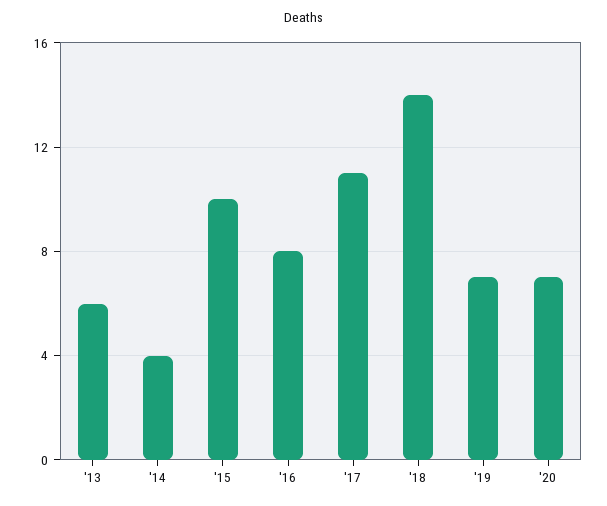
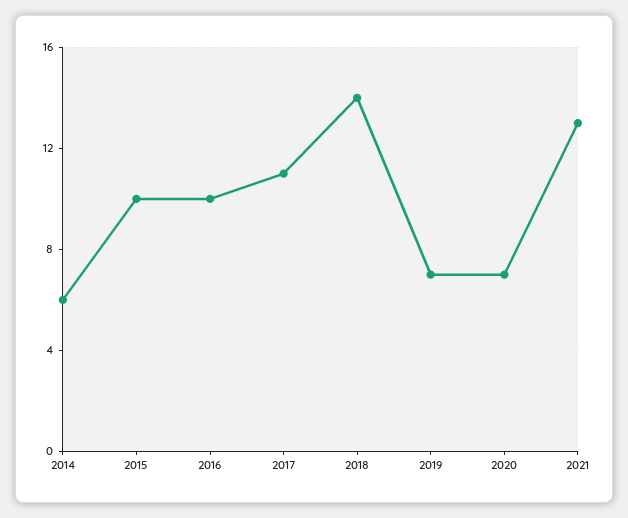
'13: 6 -> none
'14: 4 -> 6
'16: 8 -> 10
2021: none -> 13

